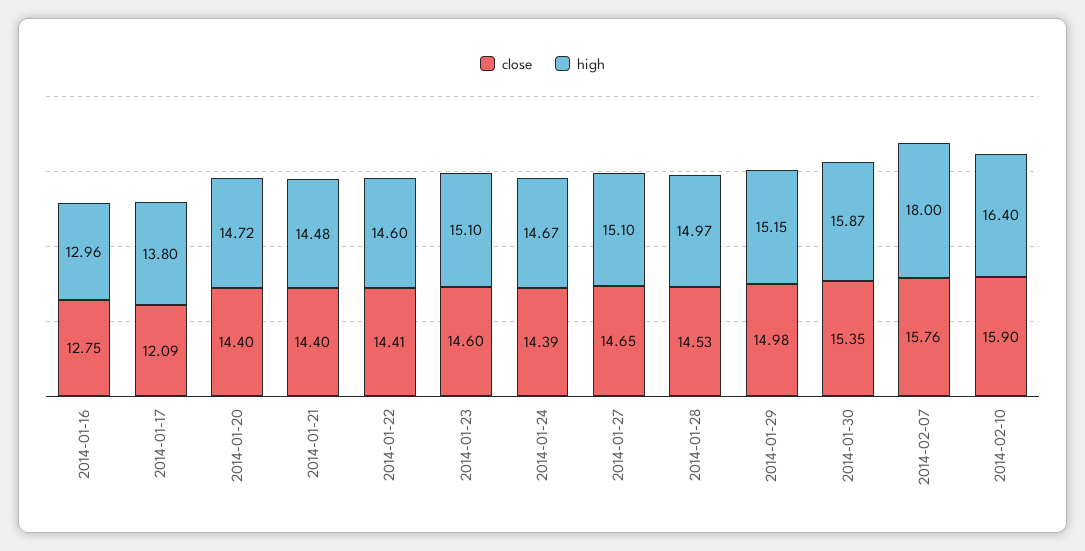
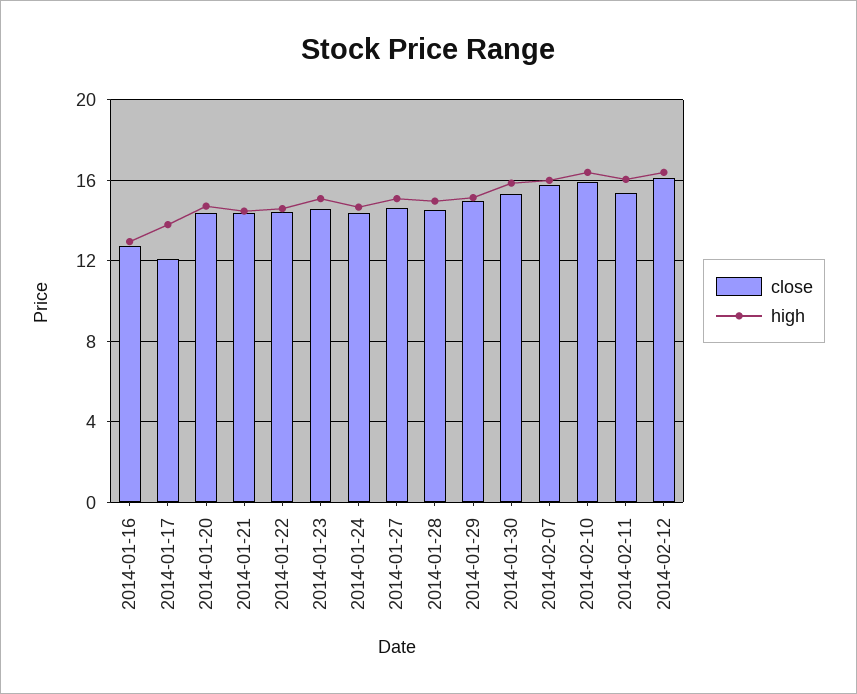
high, 2014-02-07: 18 -> 16
close, 2014-02-11: none -> 15.5
high, 2014-02-11: none -> 16
close, 2014-02-12: none -> 16
high, 2014-02-12: none -> 16.5

